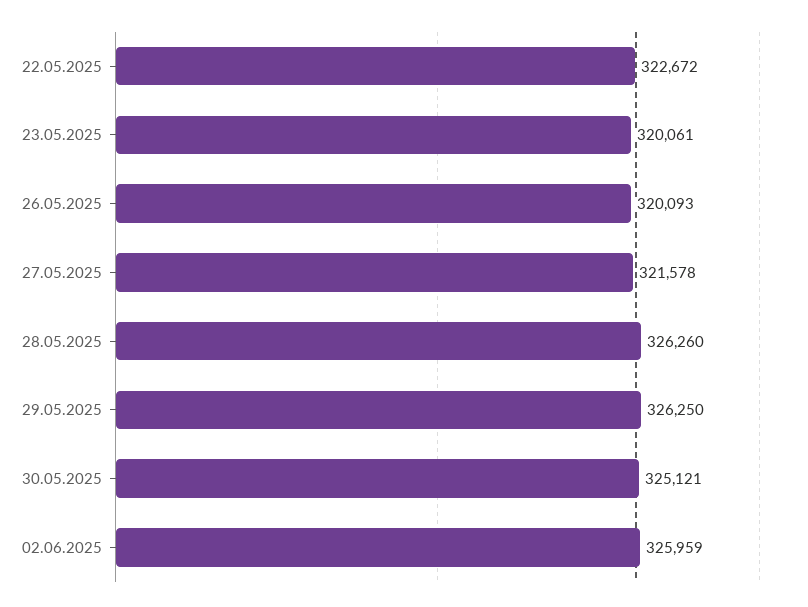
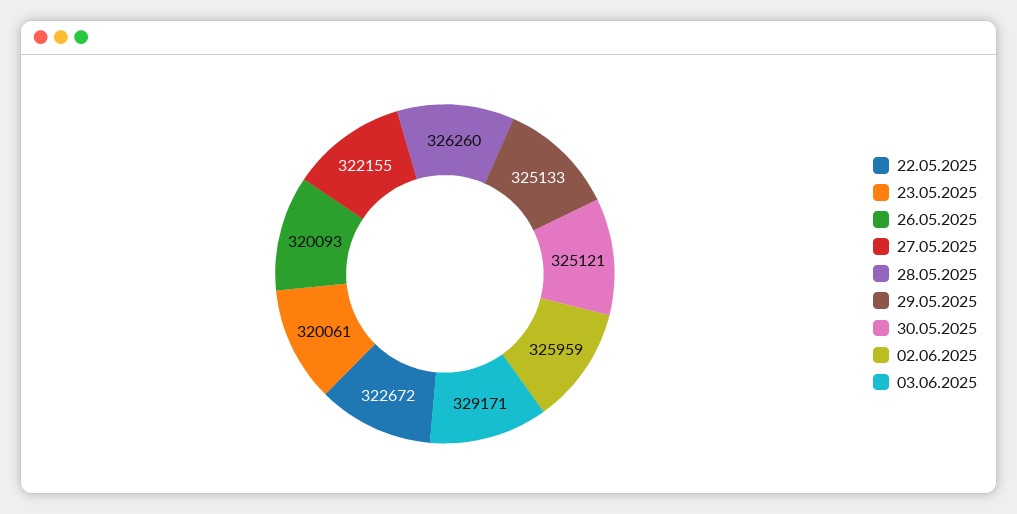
27.05.2025: 321578 -> 322155
29.05.2025: 326250 -> 325133
03.06.2025: none -> 329171

